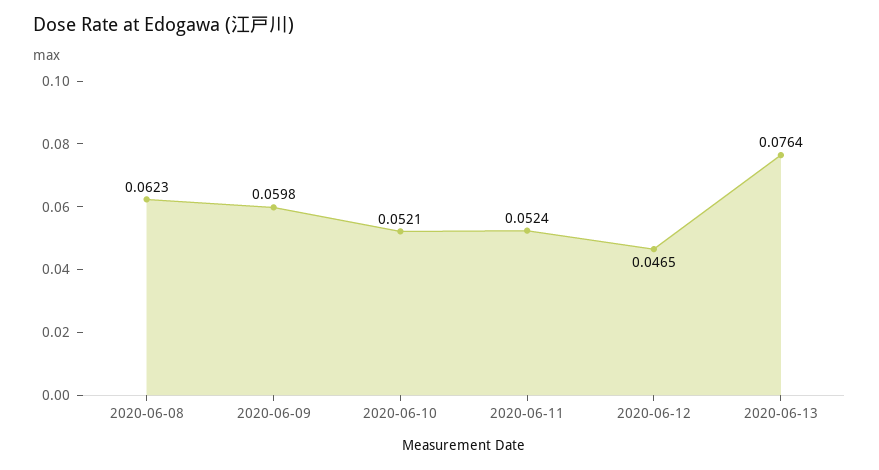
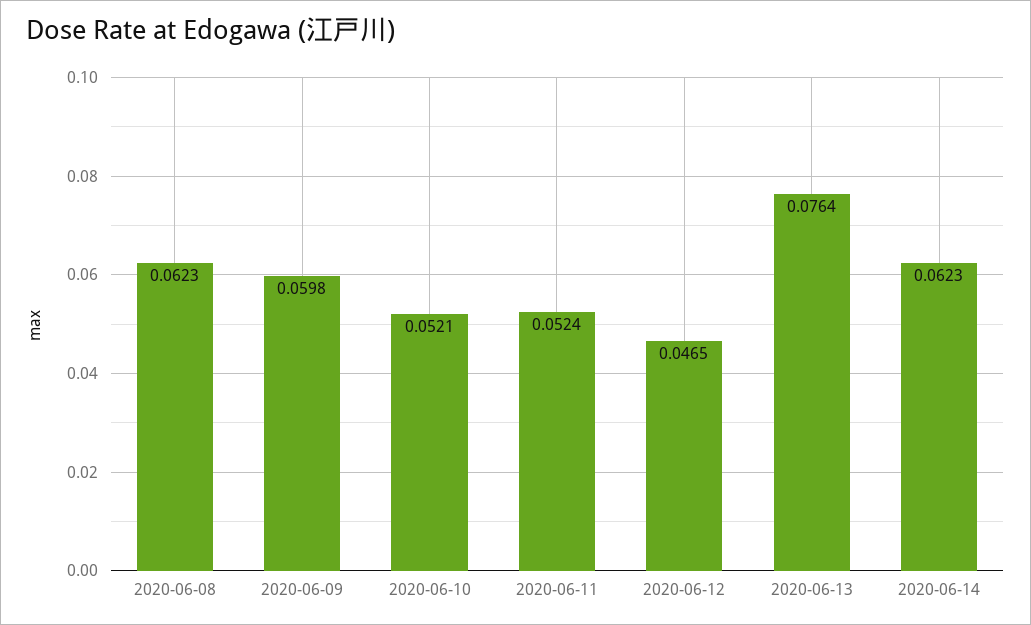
2020-06-14: none -> 0.0623

